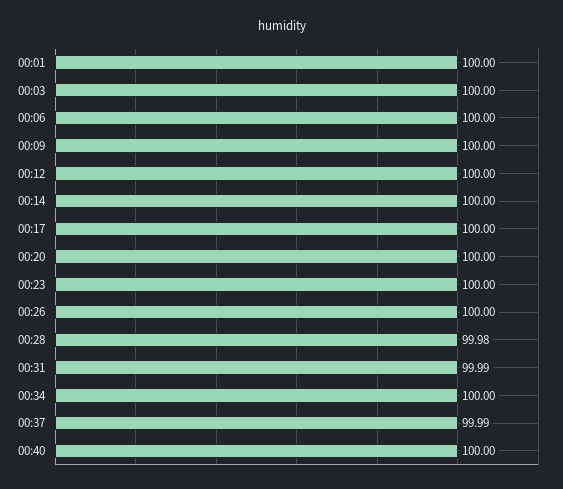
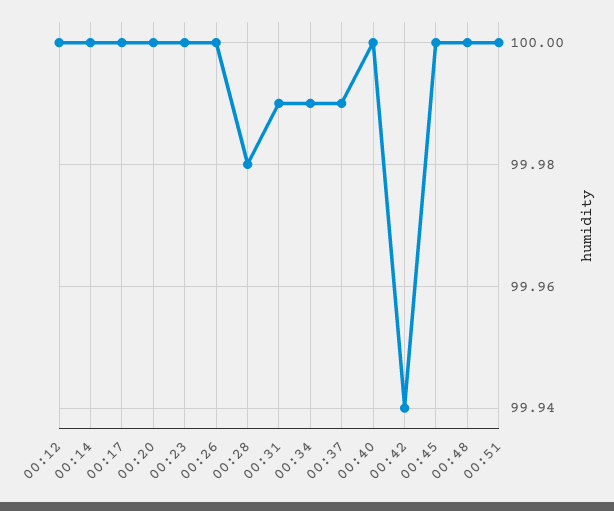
00:01: 100 -> none
00:03: 100 -> none
00:06: 100 -> none
00:09: 100 -> none
00:34: 100 -> 99.99
00:42: none -> 99.94
00:45: none -> 100
00:48: none -> 100
00:51: none -> 100

